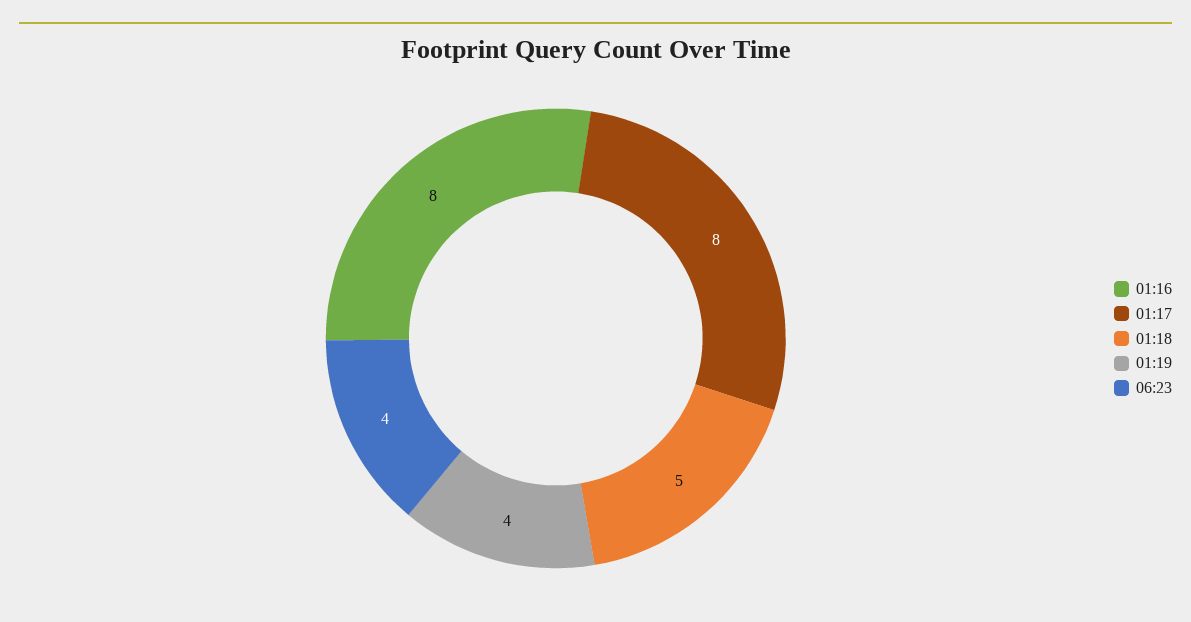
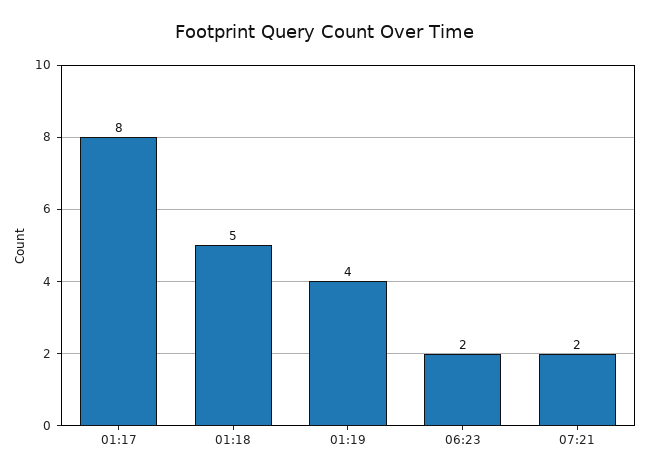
01:16: 8 -> none
06:23: 4 -> 2
07:21: none -> 2

